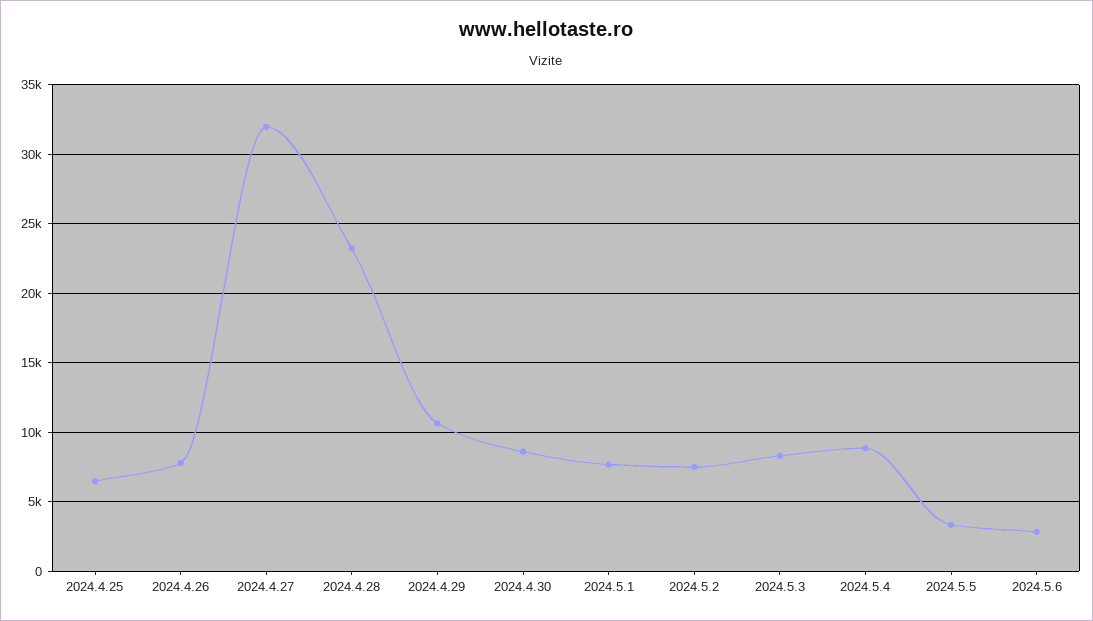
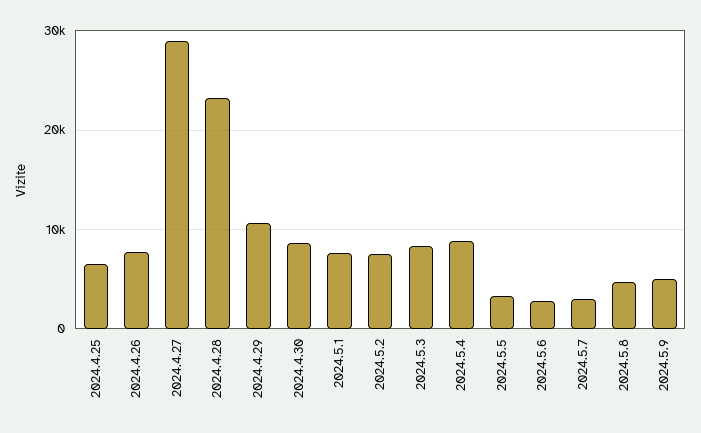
2024.4.27: 32000 -> 29000
2024.5.7: none -> 3000
2024.5.8: none -> 5000
2024.5.9: none -> 5000

